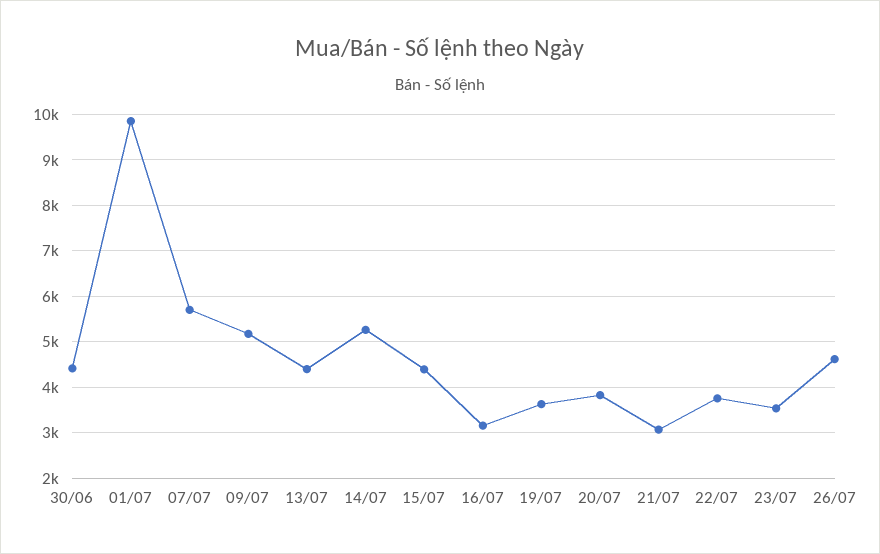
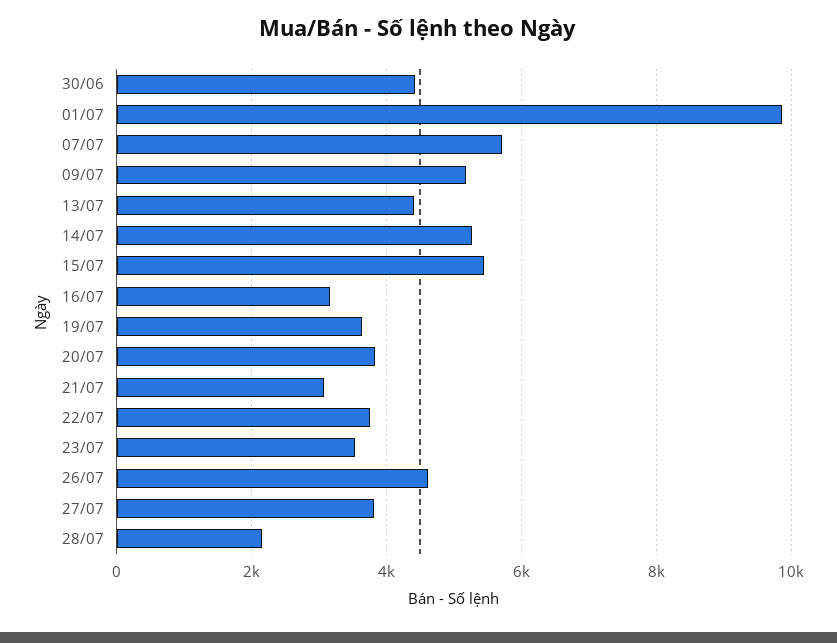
15/07: 4400 -> 5400
27/07: none -> 3800
28/07: none -> 2200

